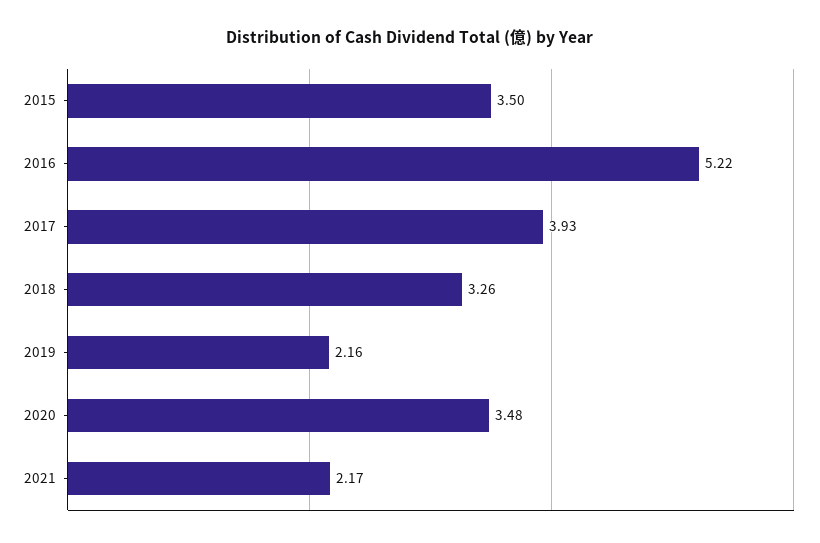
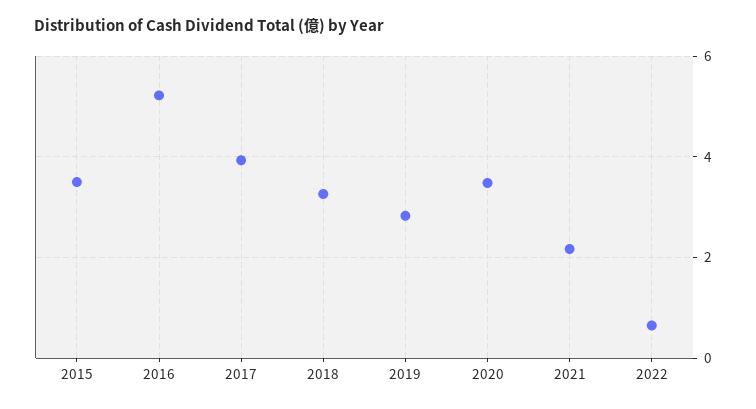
2019: 2.16 -> 2.8
2022: none -> 0.6

